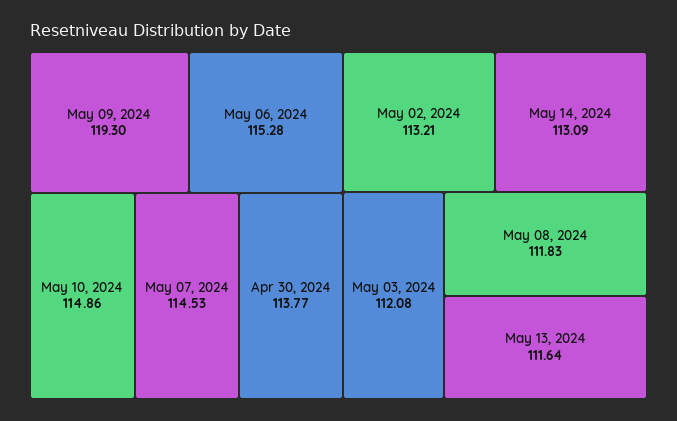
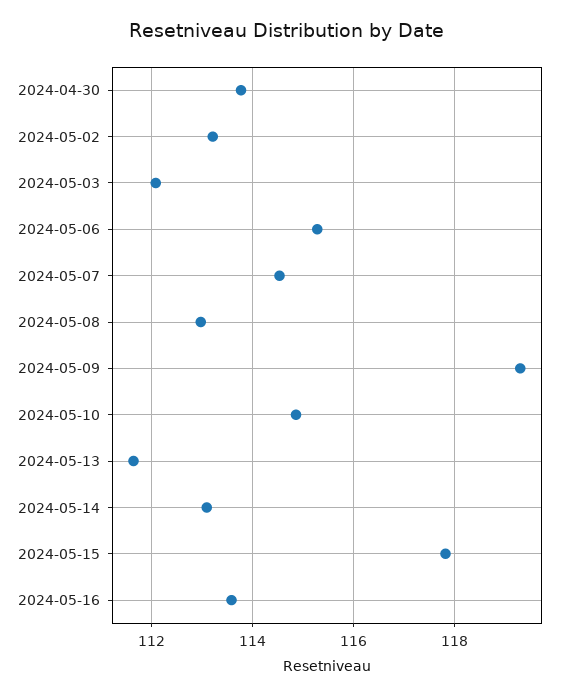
May 08, 2024: 111.83 -> 113
2024-05-15: none -> 117.8
2024-05-16: none -> 113.6

